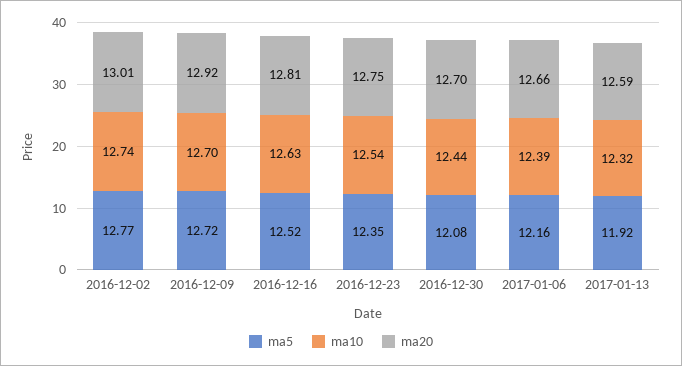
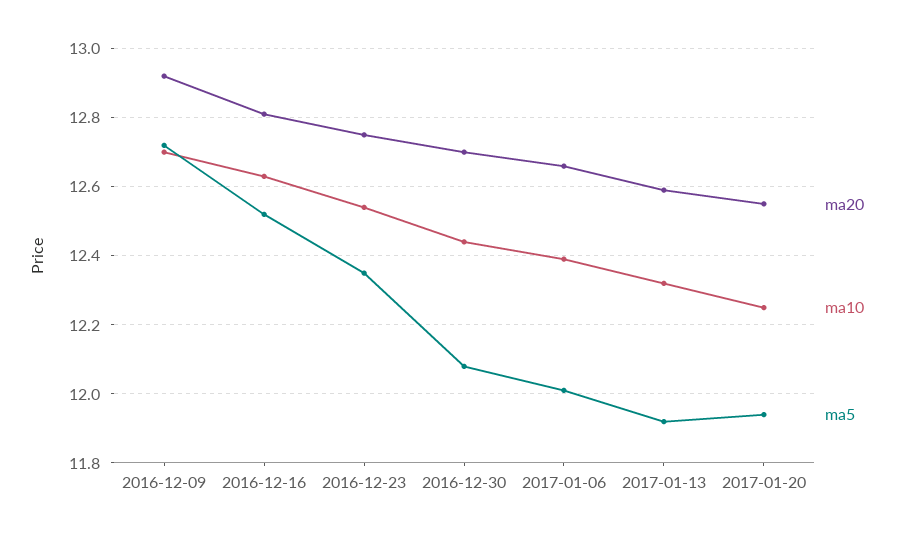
ma5, 2016-12-02: 12.77 -> none
ma10, 2016-12-02: 12.74 -> none
ma20, 2016-12-02: 13.01 -> none
ma5, 2017-01-06: 12.16 -> 12
ma20, 2017-01-20: none -> 12.55
ma10, 2017-01-20: none -> 12.25
ma5, 2017-01-20: none -> 11.95

